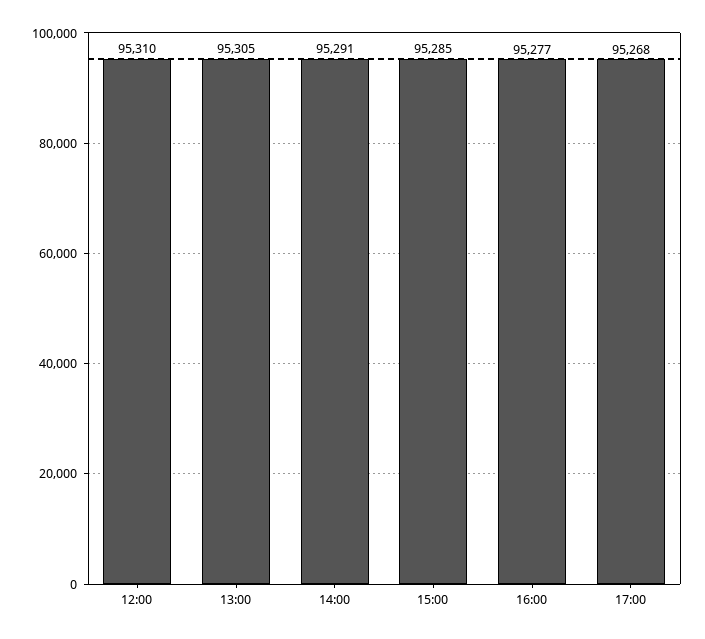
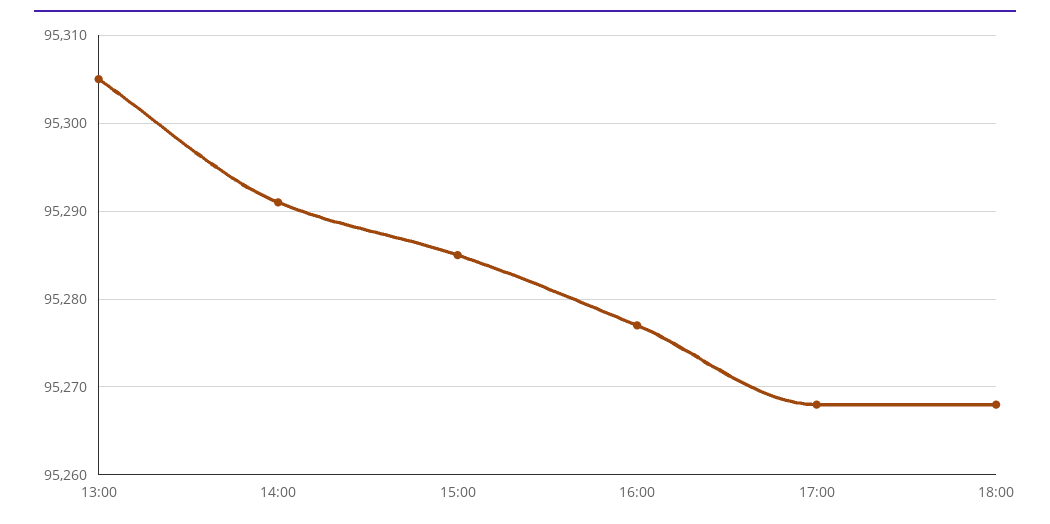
12:00: 95310 -> none
18:00: none -> 95268

